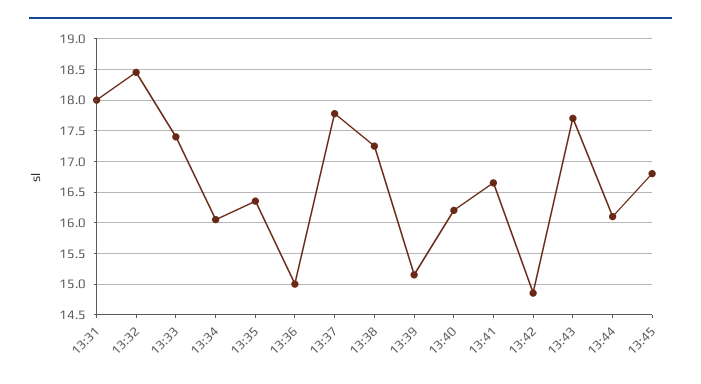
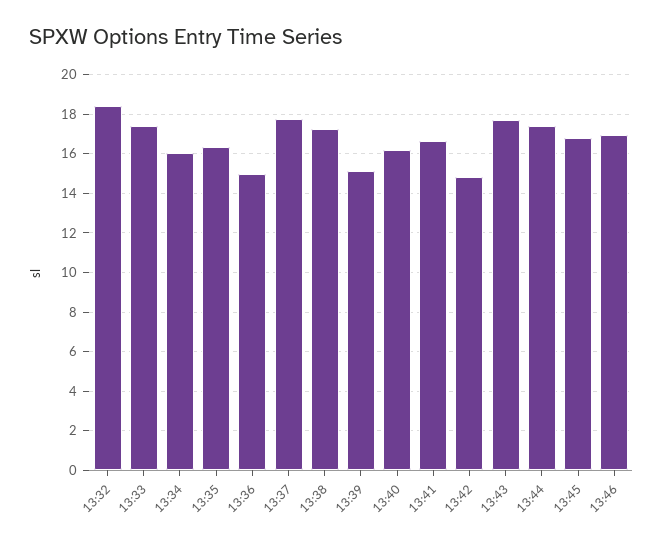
13:31: 18 -> none
13:44: 16.1 -> 17.5
13:46: none -> 17

